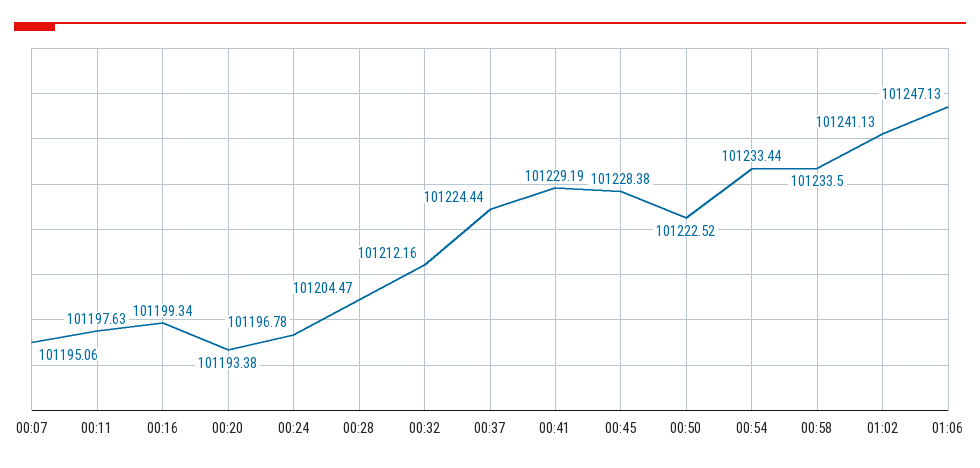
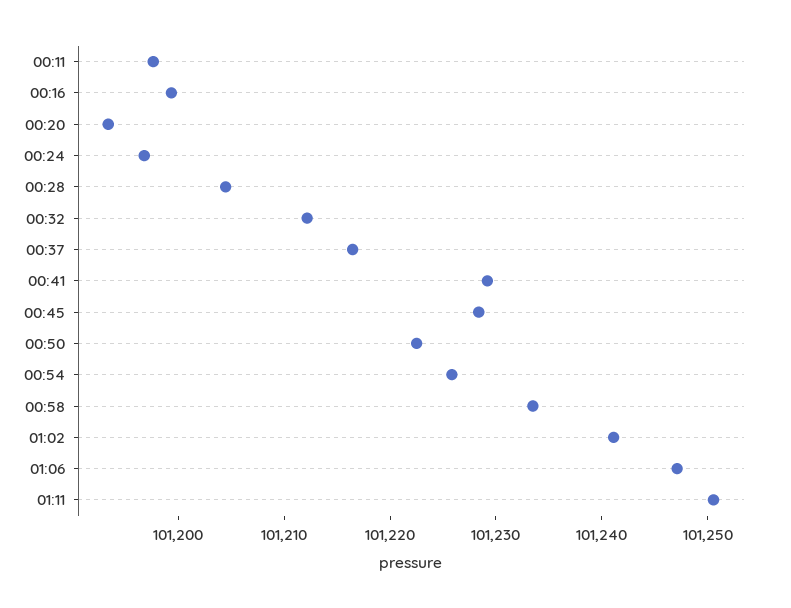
00:07: 101195.06 -> none
00:37: 101224.44 -> 101216
00:54: 101233.44 -> 101226
01:11: none -> 101250

